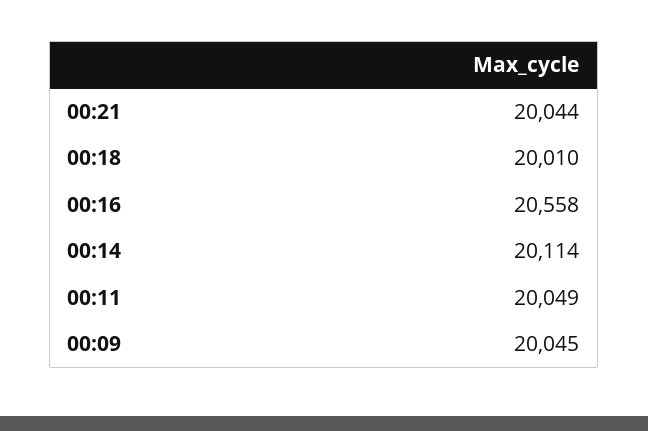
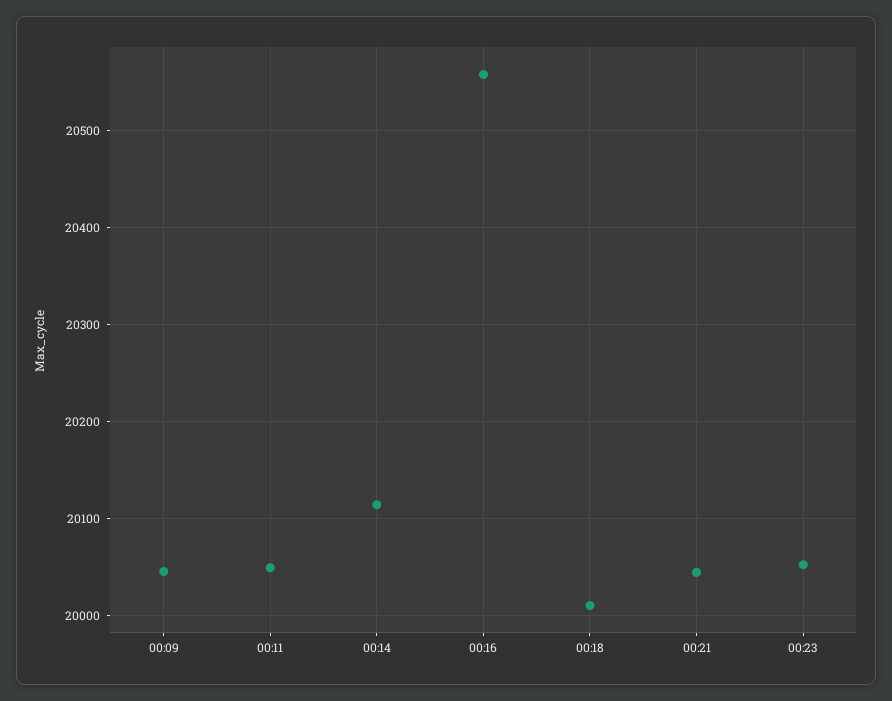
00:23: none -> 20050

